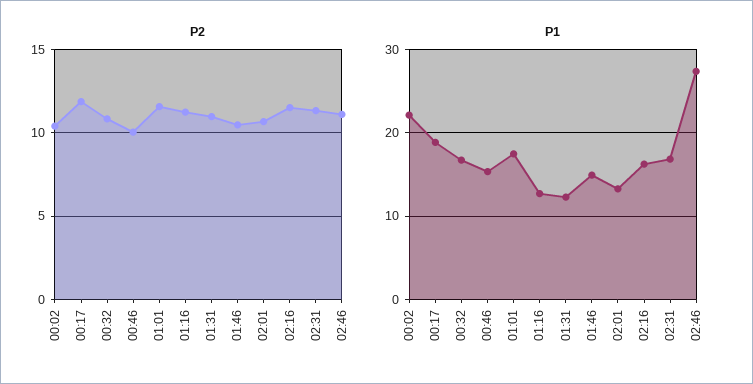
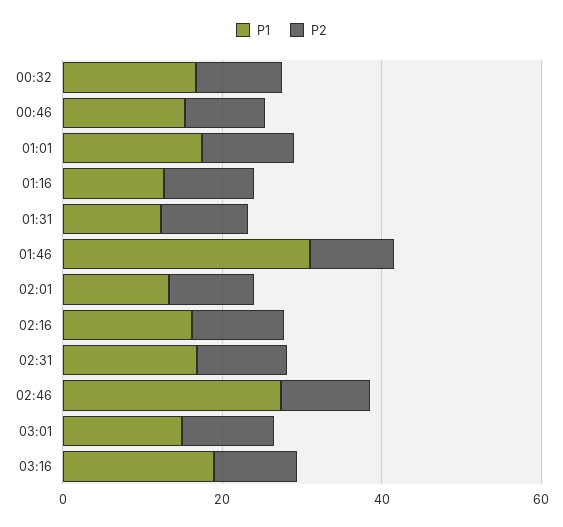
P2, 00:02: 10.5 -> none
P2, 00:17: 12 -> none
P1, 00:02: 22 -> none
P1, 00:17: 19 -> none
P1, 01:46: 15 -> 30
P1, 03:01: none -> 15
P2, 03:01: none -> 10
P1, 03:16: none -> 20
P2, 03:16: none -> 10

